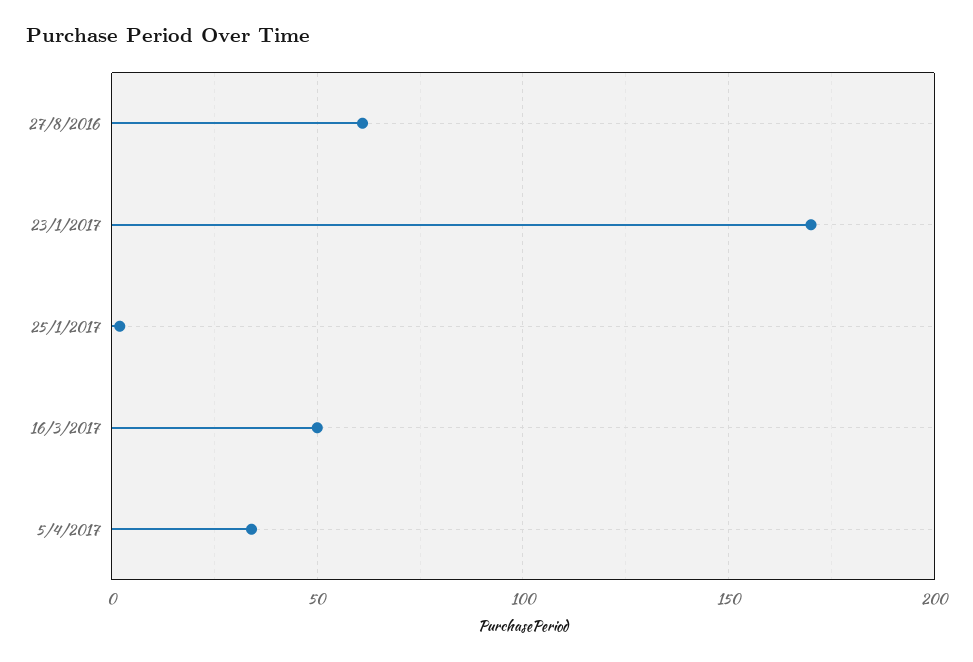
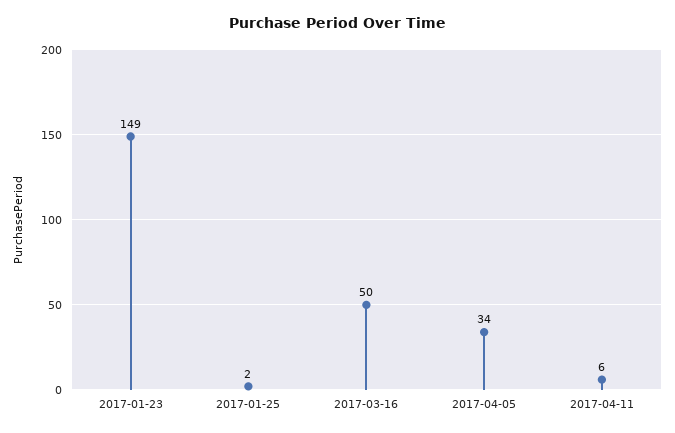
27/8/2016: 60 -> none
23/1/2017: 170 -> 149
2017-04-11: none -> 6

